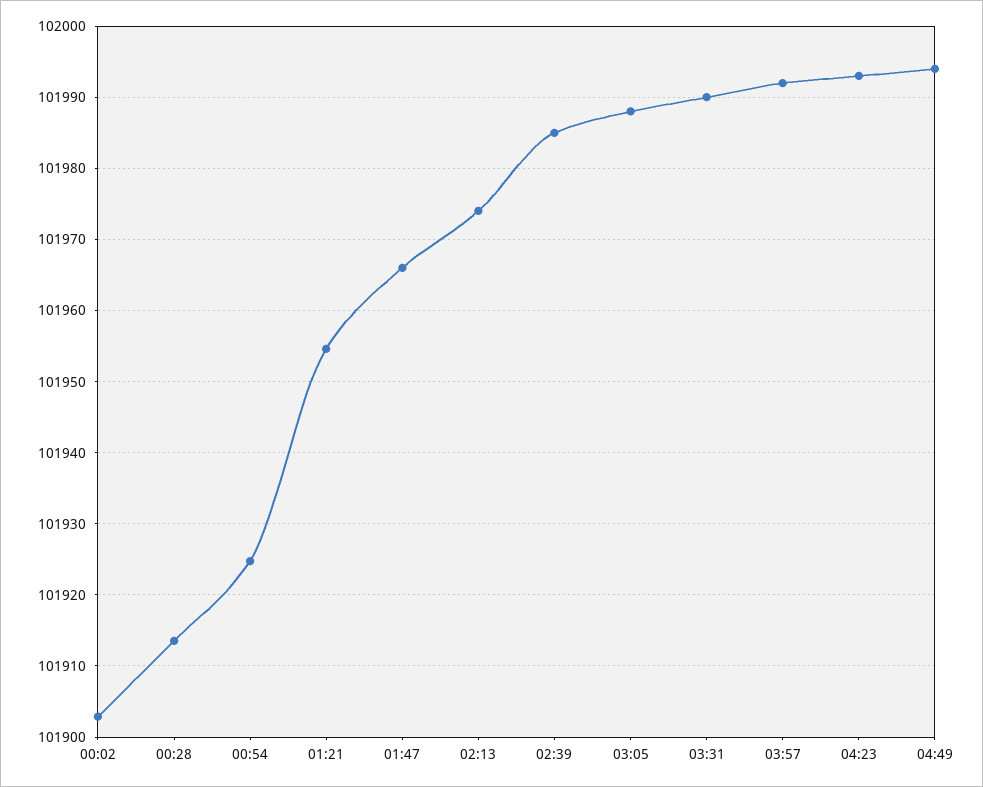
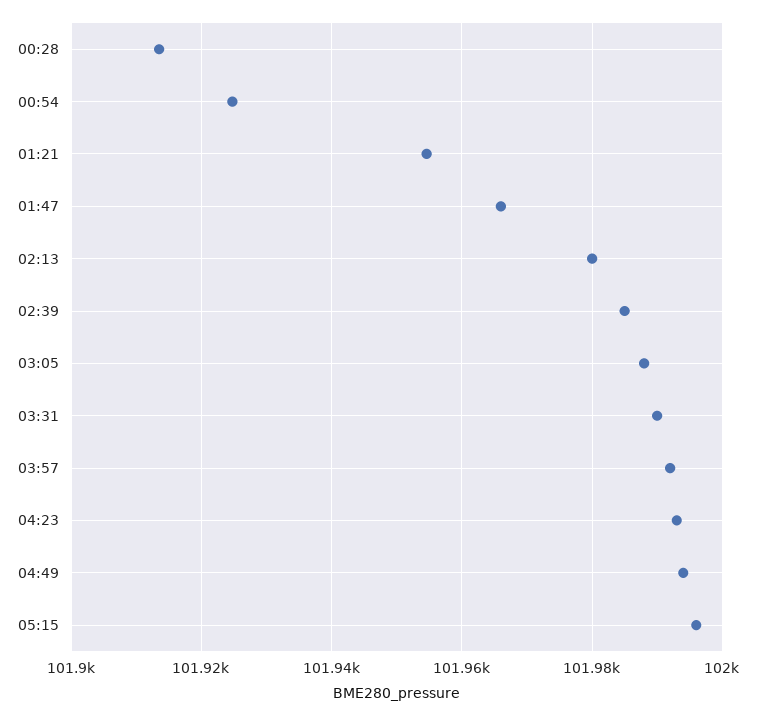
00:02: 101903 -> none
02:13: 101974 -> 101980
05:15: none -> 101996

